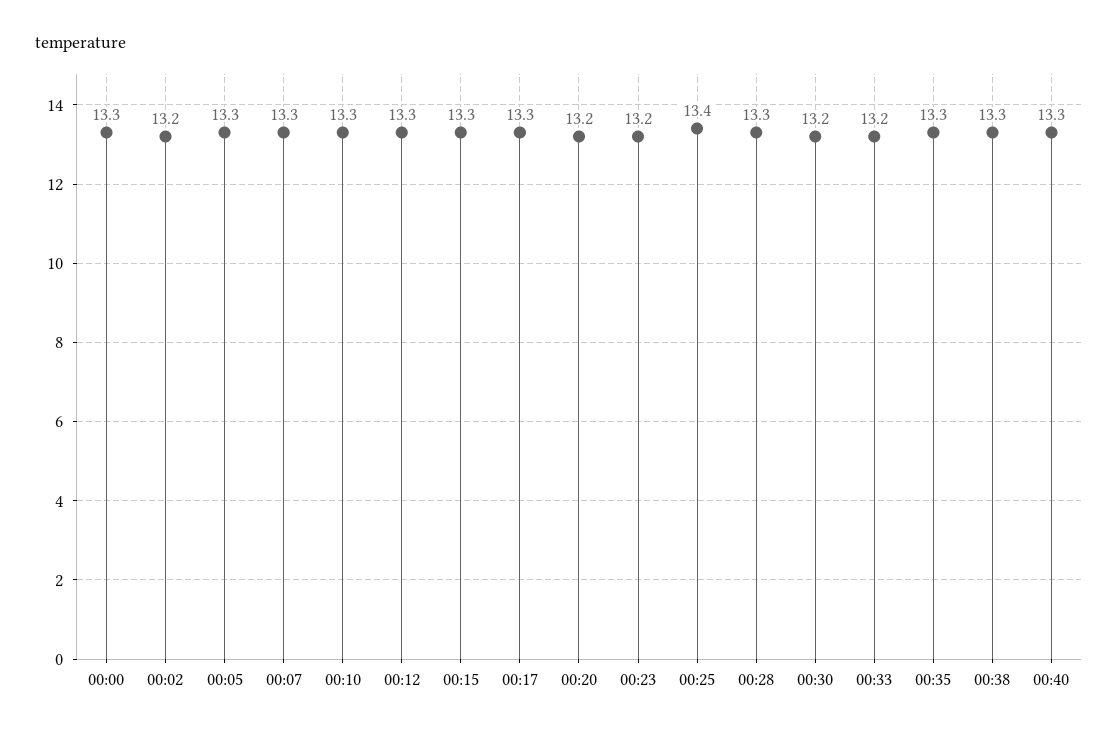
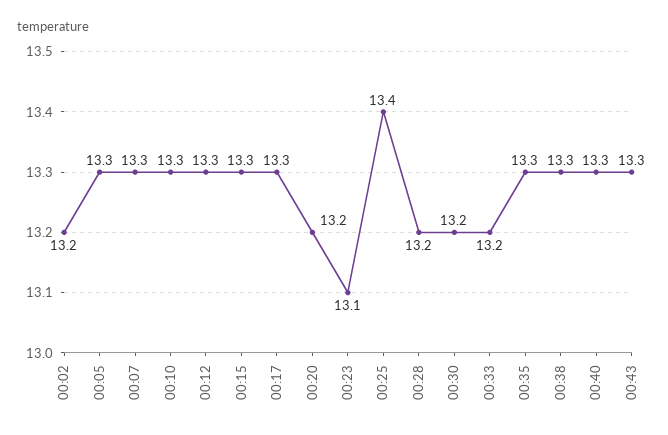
00:00: 13.3 -> none
00:23: 13.2 -> 13.1
00:28: 13.3 -> 13.2
00:43: none -> 13.3

